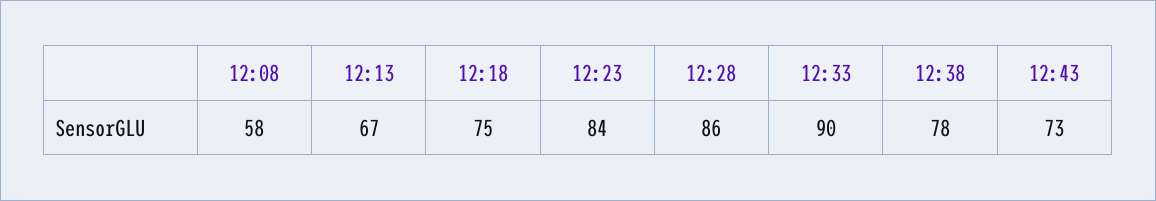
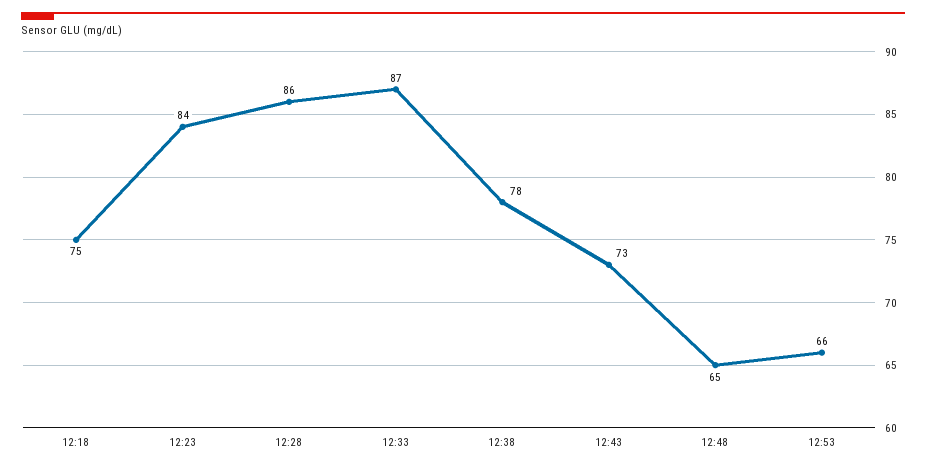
12:08: 58 -> none
12:13: 67 -> none
12:33: 90 -> 87
12:48: none -> 65
12:53: none -> 66

